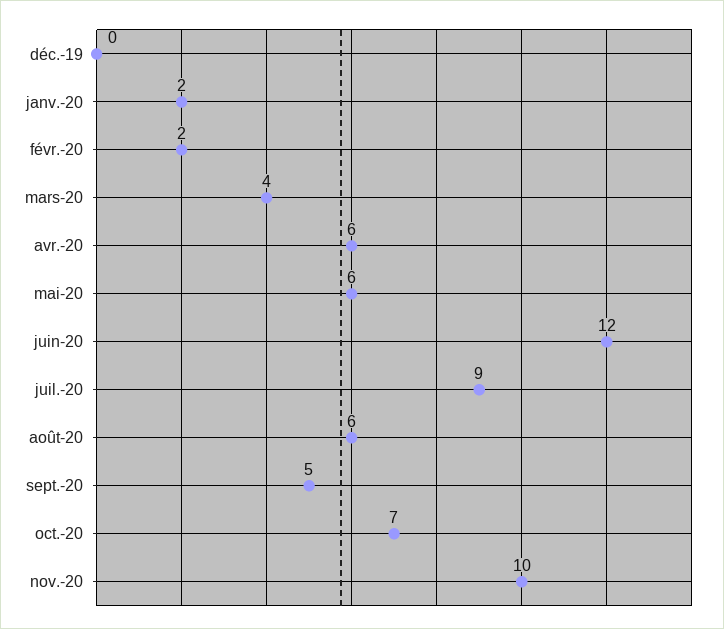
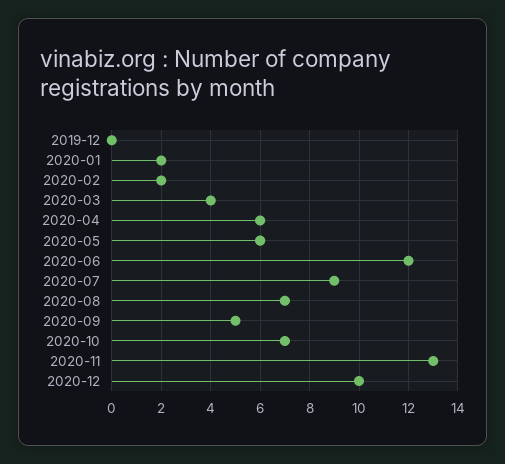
août-20: 6 -> 7
nov.-20: 10 -> 13
2020-12: none -> 10

